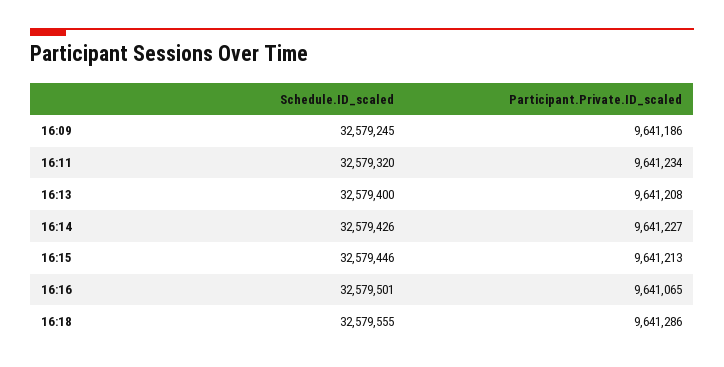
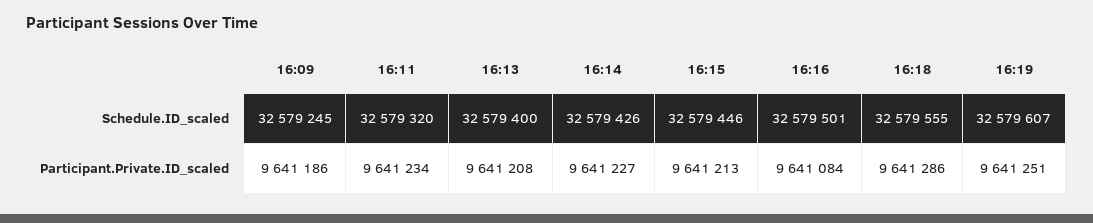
Participant.Private.ID_scaled, 16:16: 9641065 -> 9641084
Schedule.ID_scaled, 16:19: none -> 32579607
Participant.Private.ID_scaled, 16:19: none -> 9641251

